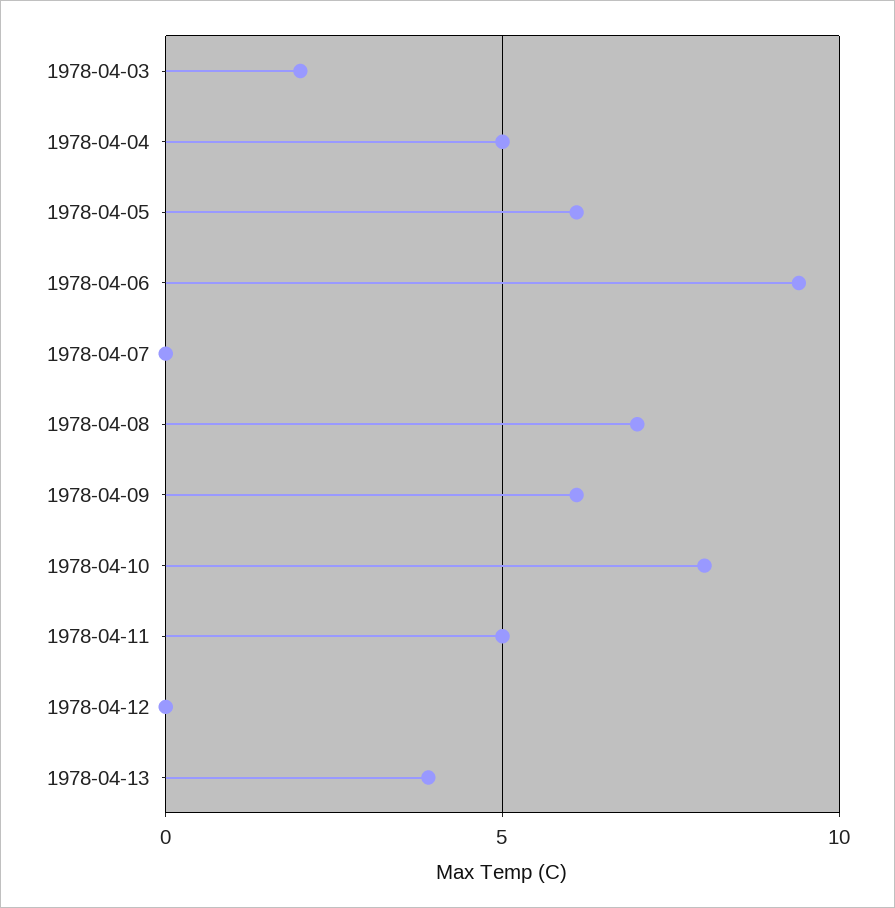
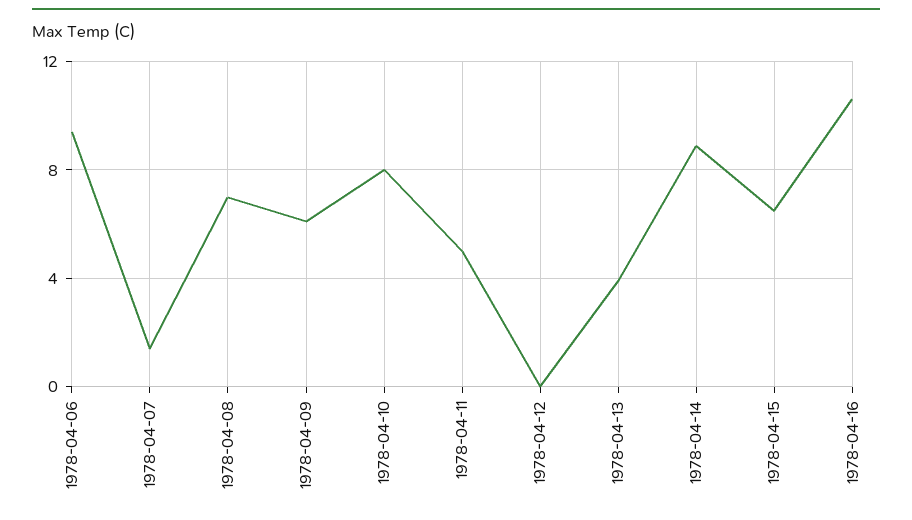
1978-04-03: 2 -> none
1978-04-04: 5 -> none
1978-04-05: 6 -> none
1978-04-07: 0 -> 1.5
1978-04-14: none -> 9
1978-04-15: none -> 6.5
1978-04-16: none -> 10.5

